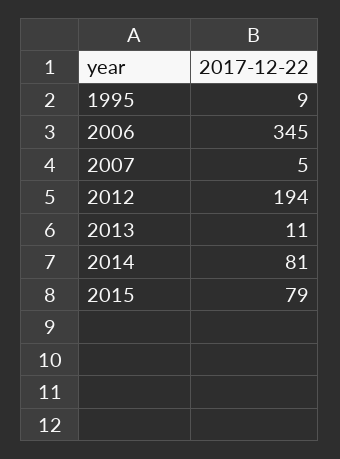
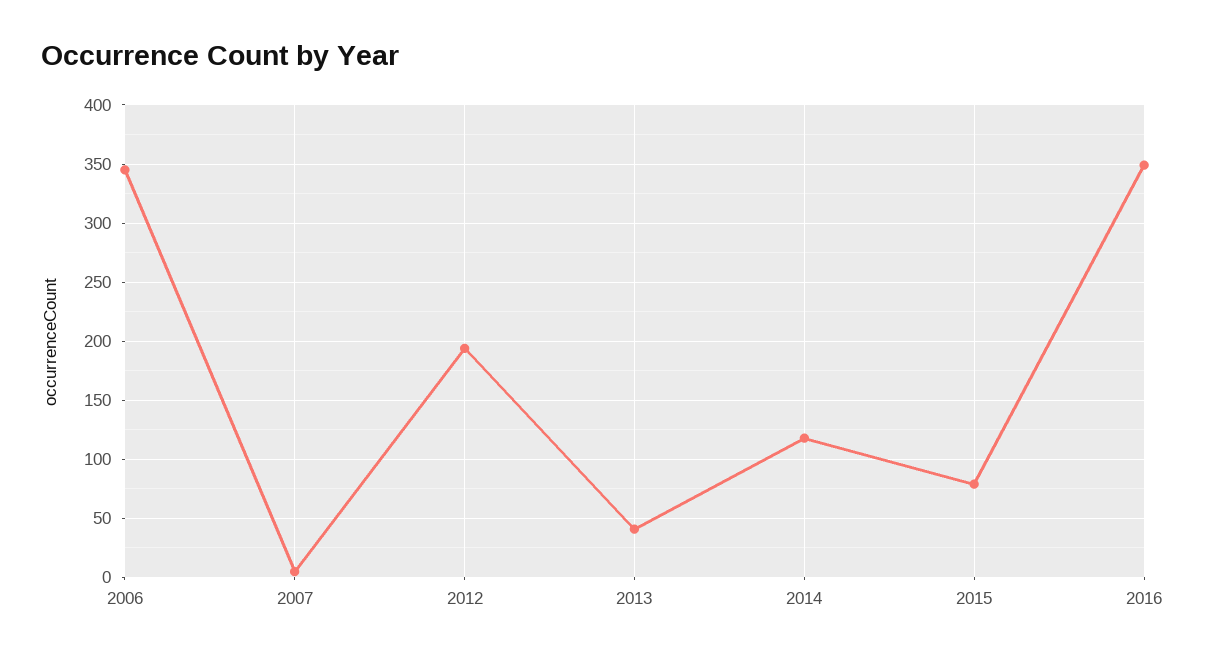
1995: 9 -> none
2013: 11 -> 40
2014: 81 -> 120
2016: none -> 350

